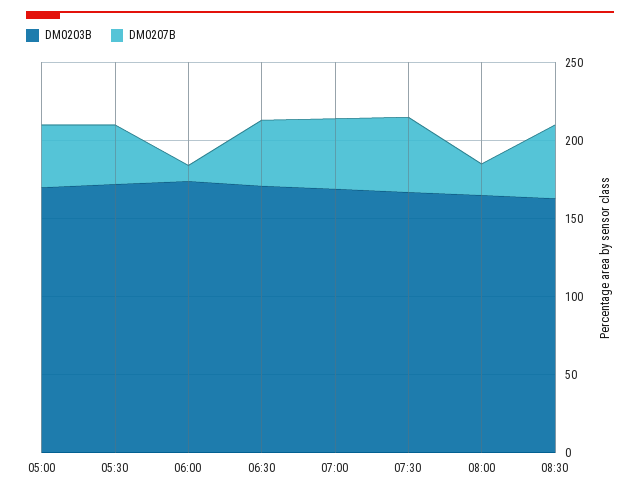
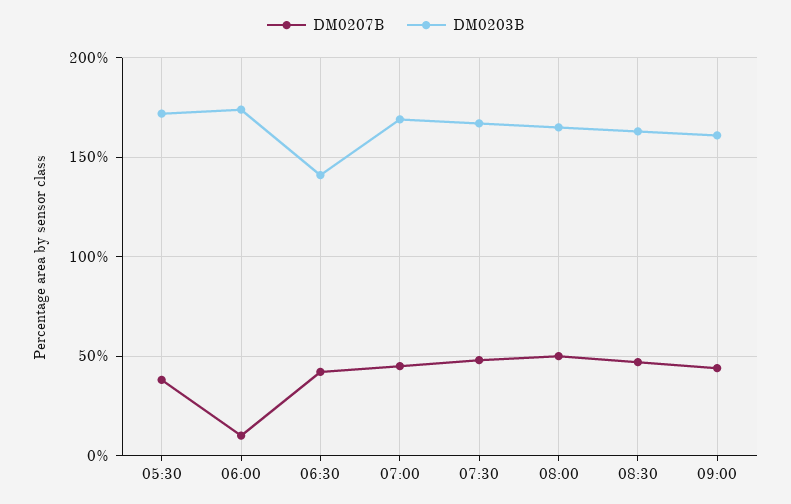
DM0203B, 05:00: 170 -> none
DM0207B, 05:00: 40 -> none
DM0203B, 06:30: 170 -> 140
DM0207B, 08:00: 20 -> 50
DM0207B, 09:00: none -> 45
DM0203B, 09:00: none -> 160

